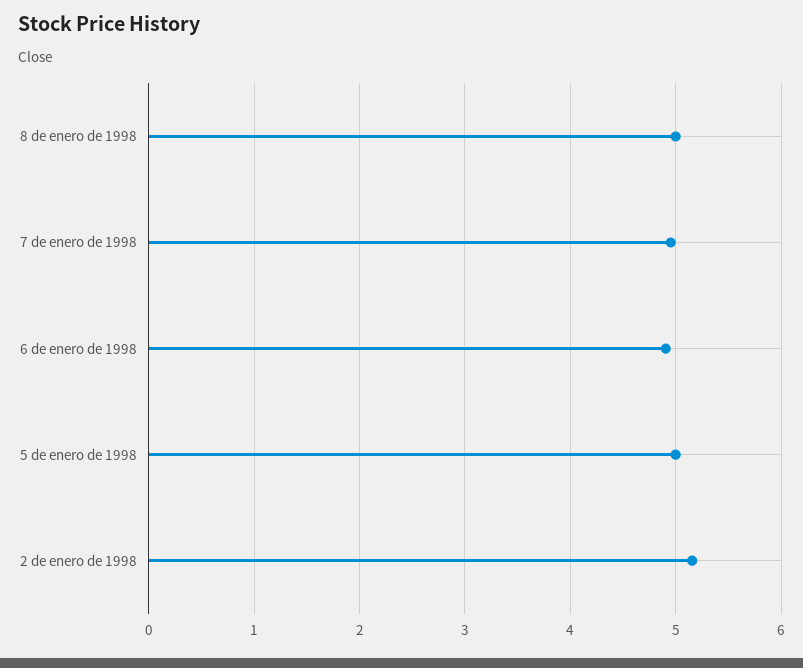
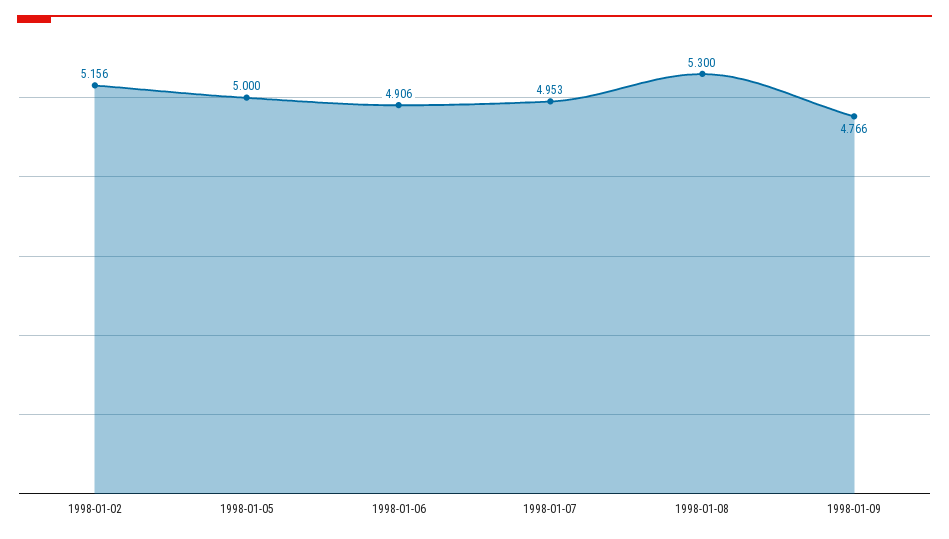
8 de enero de 1998: 5 -> 5.3
1998-01-09: none -> 4.766

